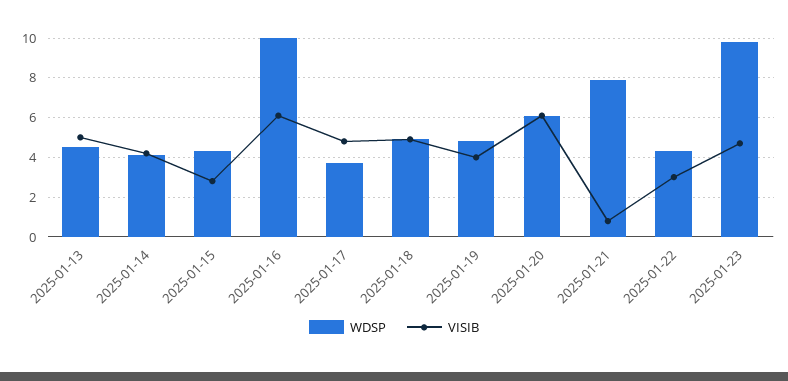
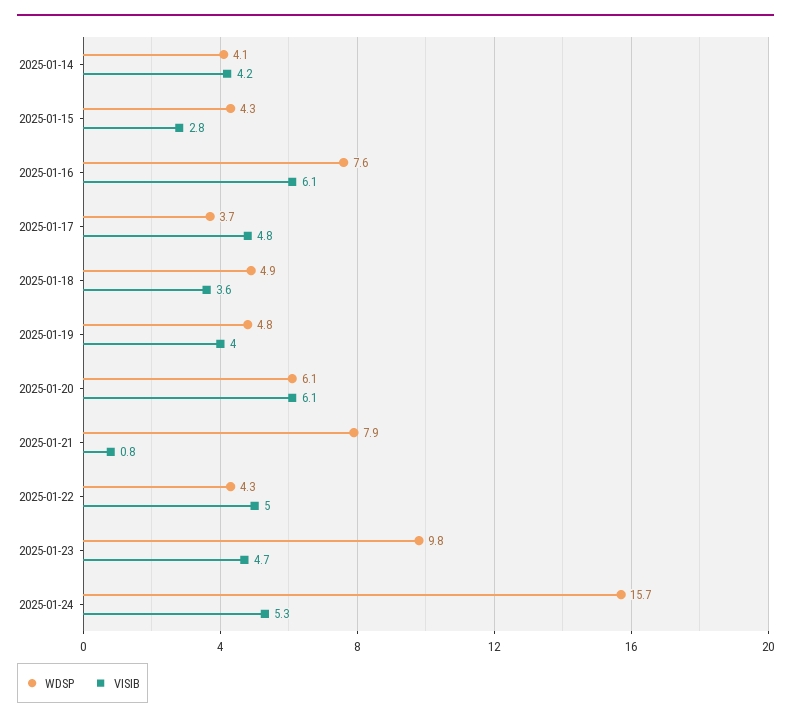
WDSP, 2025-01-13: 4.5 -> none
VISIB, 2025-01-13: 5 -> none
WDSP, 2025-01-16: 10 -> 7.6
VISIB, 2025-01-18: 5 -> 3.6
VISIB, 2025-01-22: 3 -> 5
WDSP, 2025-01-24: none -> 15.7
VISIB, 2025-01-24: none -> 5.3

